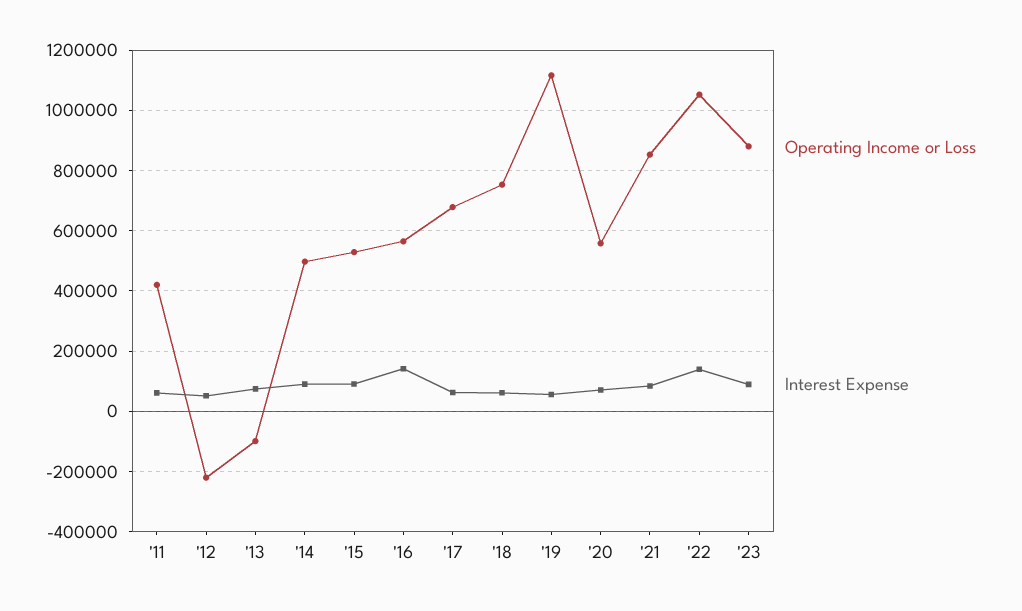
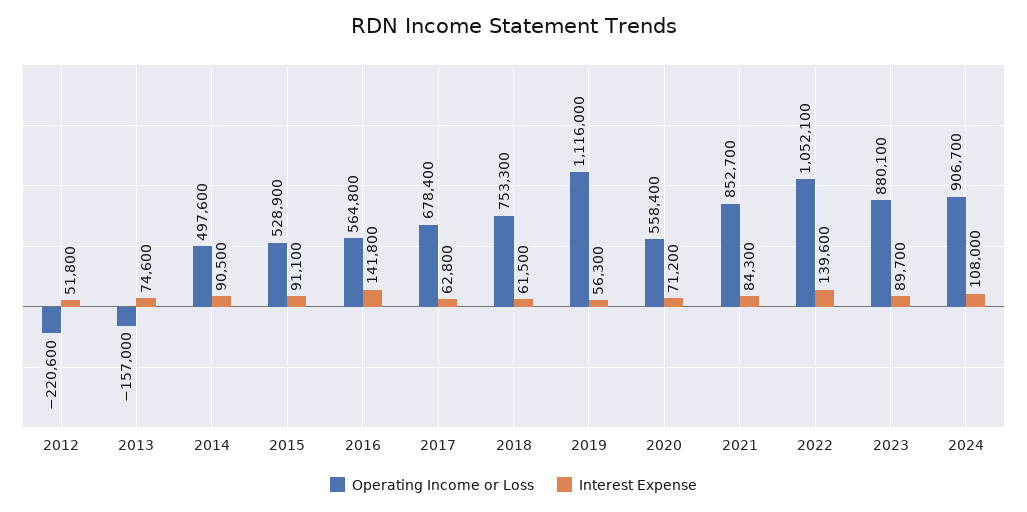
Operating Income or Loss, '11: 420000 -> none
Interest Expense, '11: 60000 -> none
Operating Income or Loss, '13: -100000 -> -157000
Operating Income or Loss, 2024: none -> 906700
Interest Expense, 2024: none -> 108000

